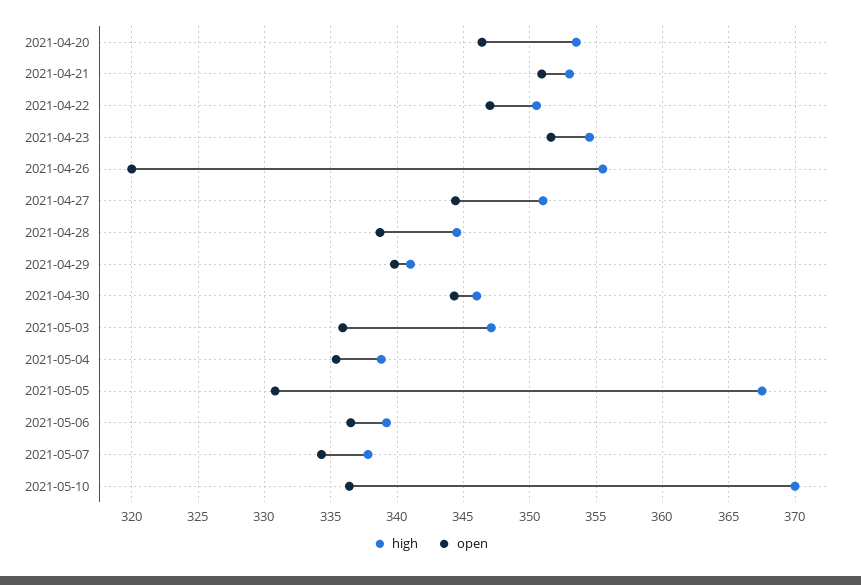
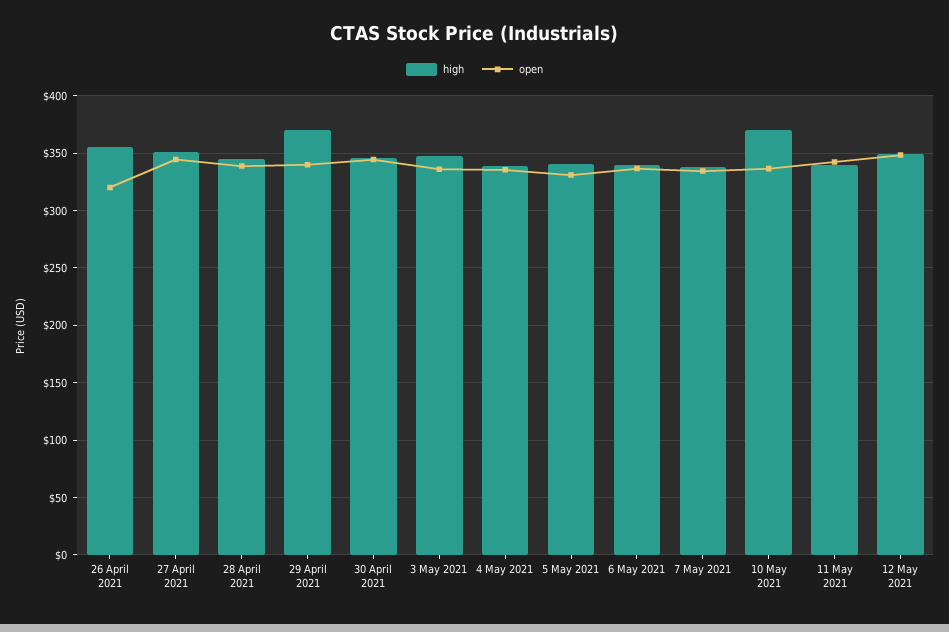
high, 2021-04-20: 353.5 -> none
open, 2021-04-20: 346.5 -> none
high, 2021-04-21: 353 -> none
open, 2021-04-21: 351 -> none
high, 2021-04-22: 350.5 -> none
open, 2021-04-22: 347 -> none
high, 2021-04-23: 354.5 -> none
open, 2021-04-23: 351.5 -> none
high, 2021-04-29: 341 -> 370
high, 2021-05-05: 367.5 -> 340
high, 11 May 2021: none -> 340
open, 11 May 2021: none -> 340
high, 12 May 2021: none -> 350
open, 12 May 2021: none -> 350

